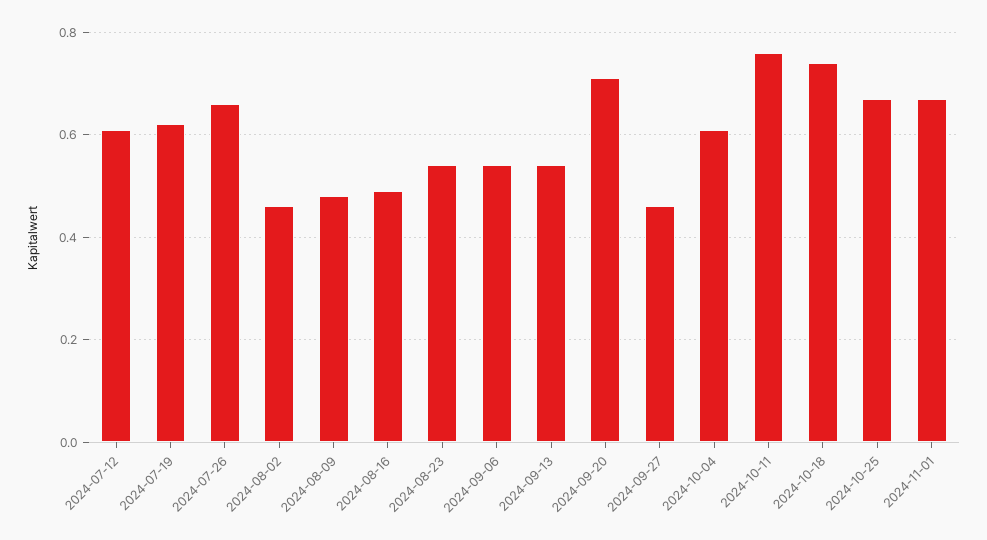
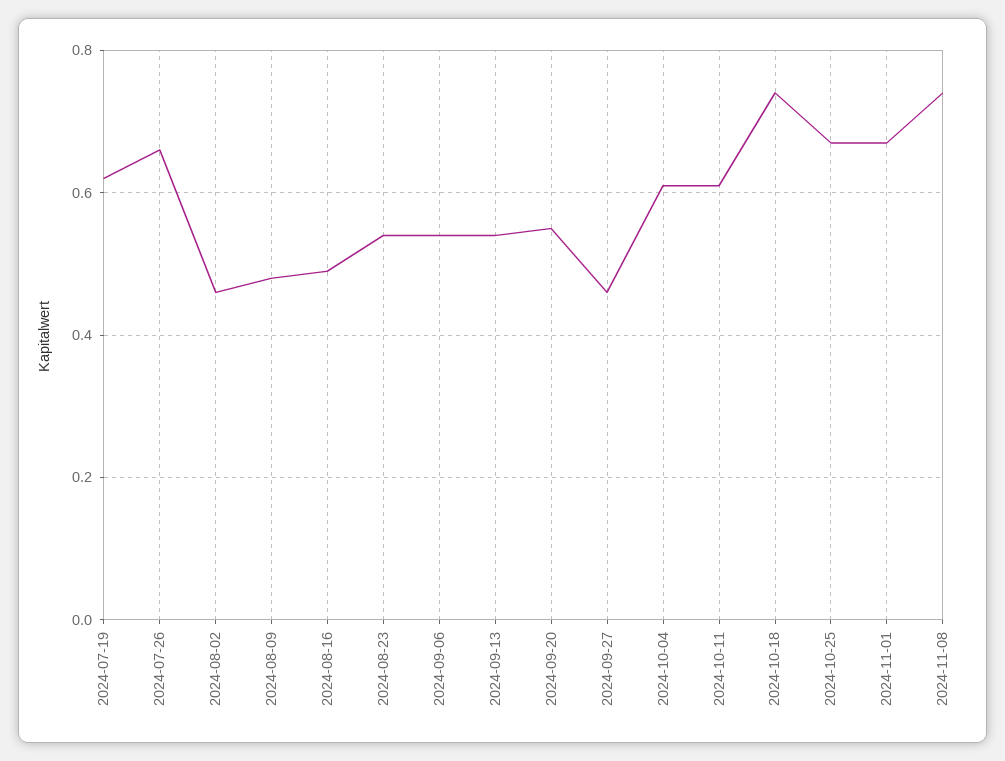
2024-07-12: 0.6 -> none
2024-09-20: 0.7 -> 0.55
2024-10-11: 0.75 -> 0.6
2024-11-08: none -> 0.75

